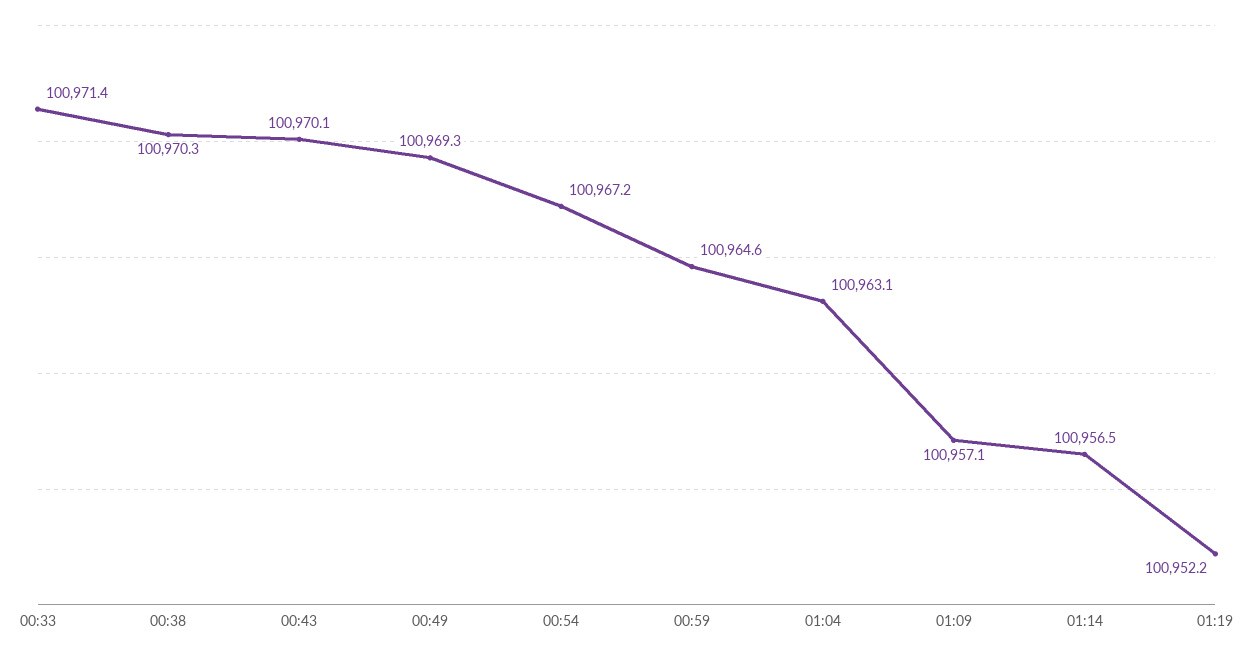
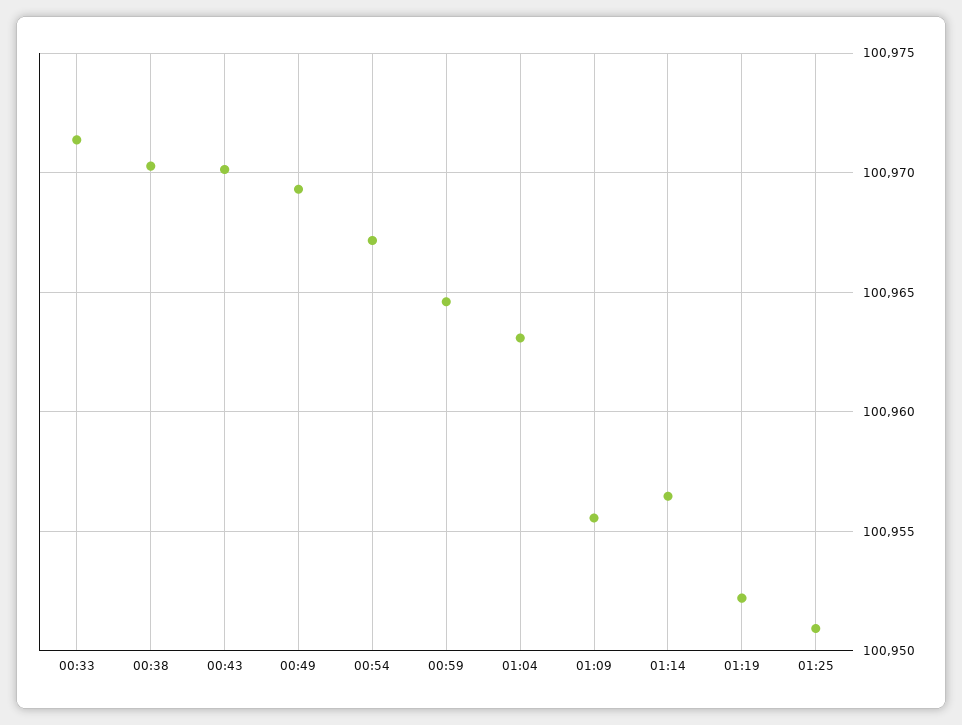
01:09: 100957.1 -> 100955.5
01:25: none -> 100951

